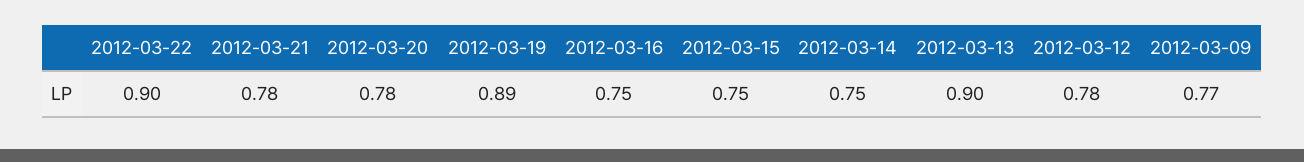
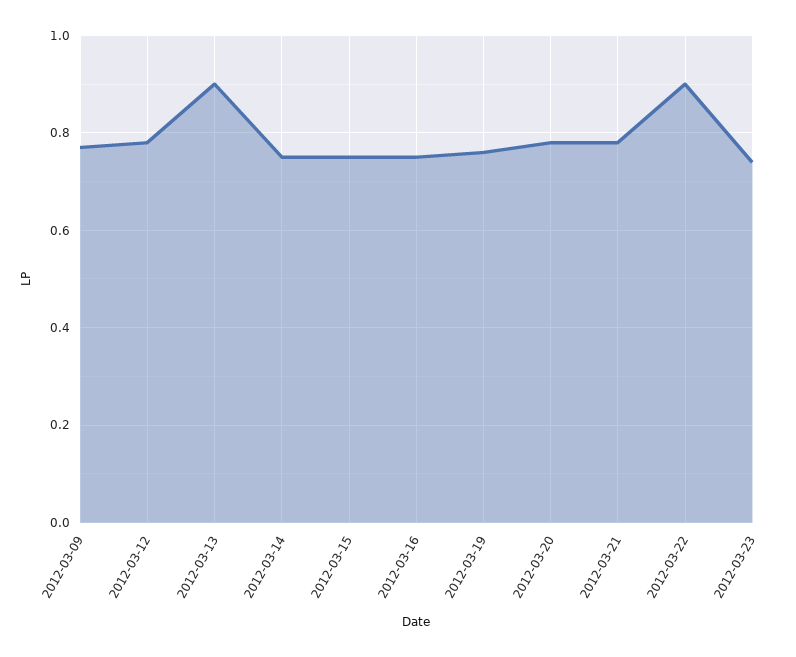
2012-03-19: 0.89 -> 0.75
2012-03-23: none -> 0.75

